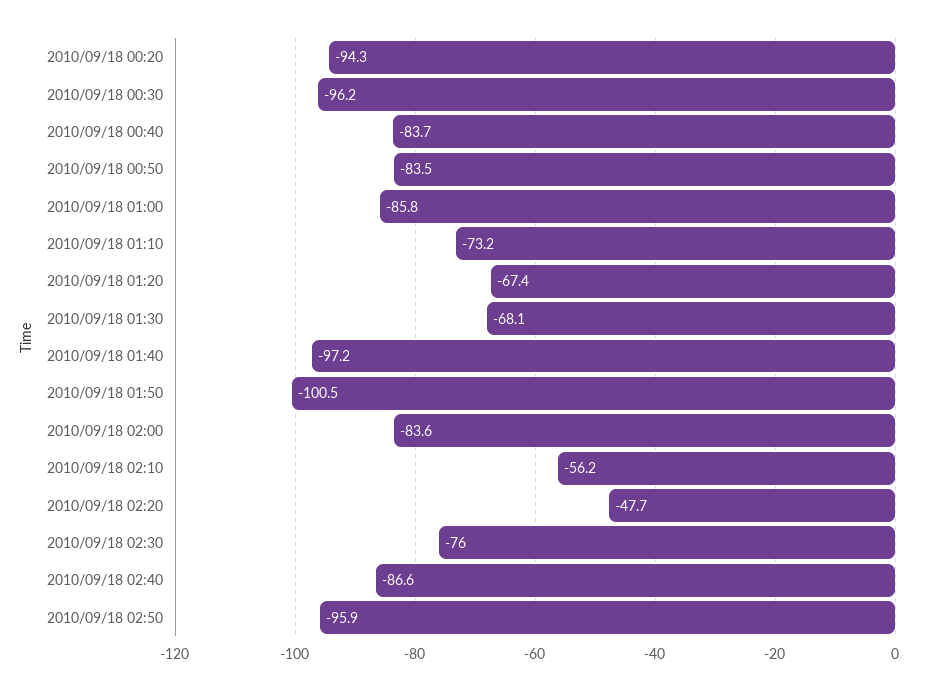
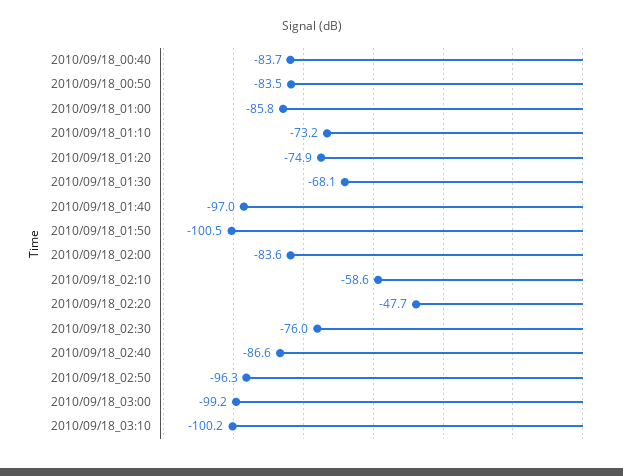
2010/09/18 00:20: -94.3 -> none
2010/09/18 00:30: -96.2 -> none
2010/09/18 01:20: -67.4 -> -74.9
2010/09/18 01:40: -97.2 -> -97
2010/09/18 02:10: -56.2 -> -58.6
2010/09/18 02:50: -95.9 -> -96.3
2010/09/18_03:00: none -> -99.2
2010/09/18_03:10: none -> -100.2

